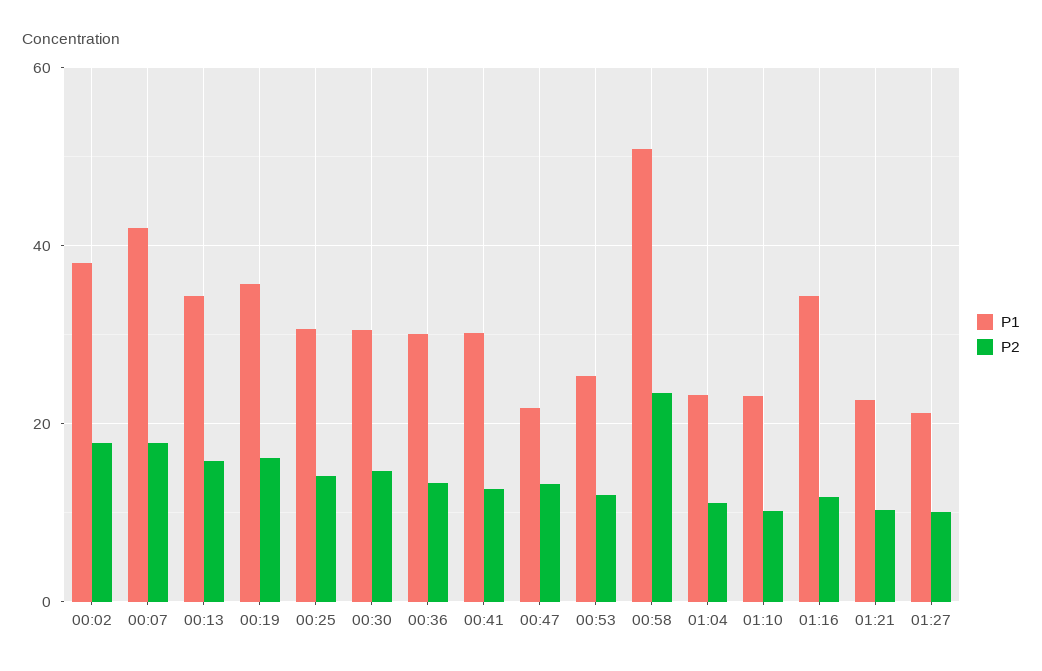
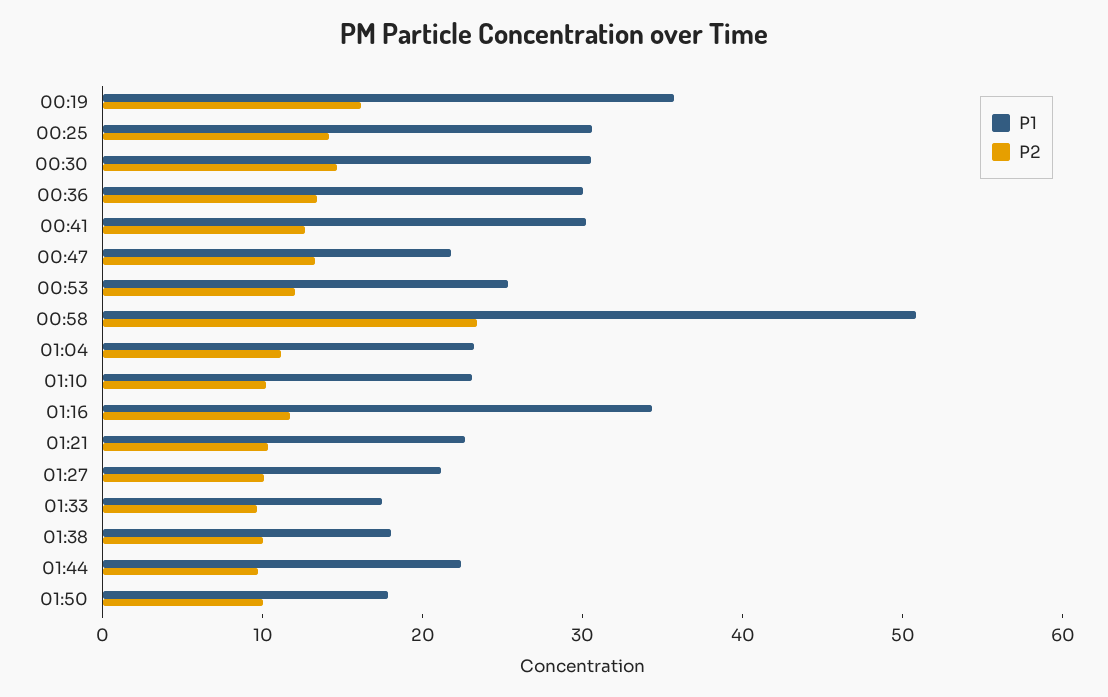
P1, 00:02: 38 -> none
P2, 00:02: 18 -> none
P1, 00:07: 42 -> none
P2, 00:07: 18 -> none
P1, 00:13: 34 -> none
P2, 00:13: 16 -> none
P1, 01:33: none -> 18
P2, 01:33: none -> 10
P1, 01:38: none -> 18
P2, 01:38: none -> 10
P1, 01:44: none -> 22
P2, 01:44: none -> 10
P1, 01:50: none -> 18
P2, 01:50: none -> 10

